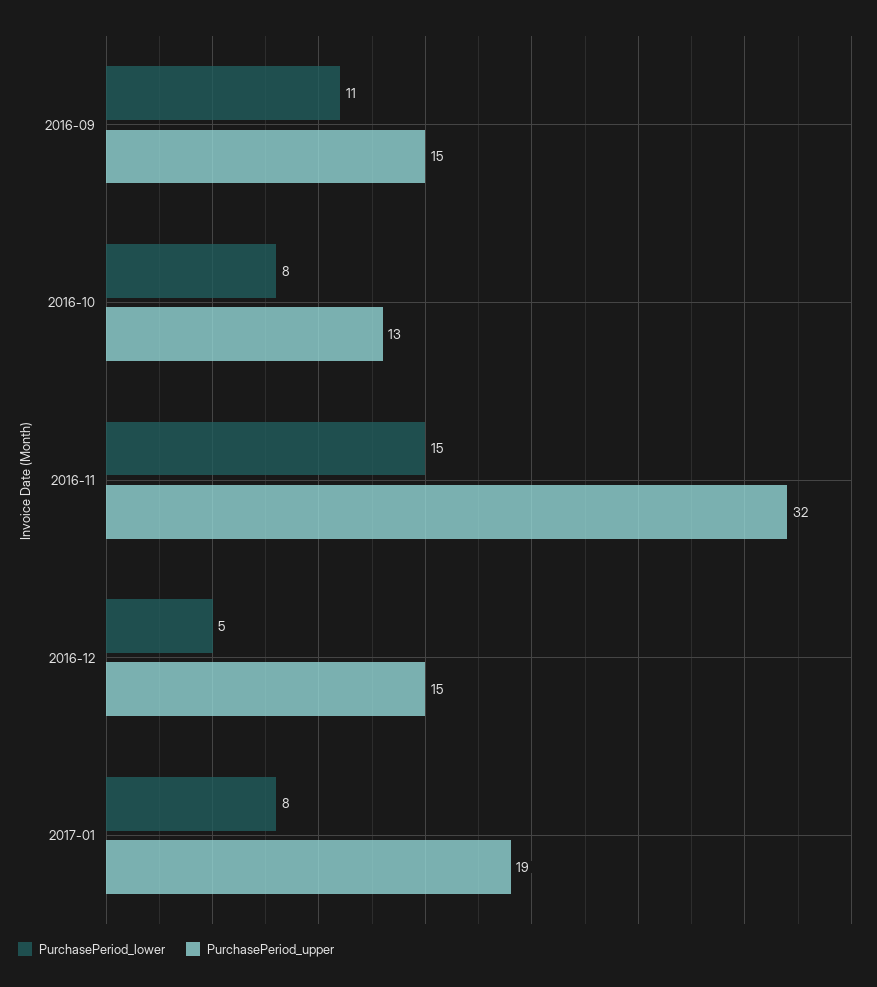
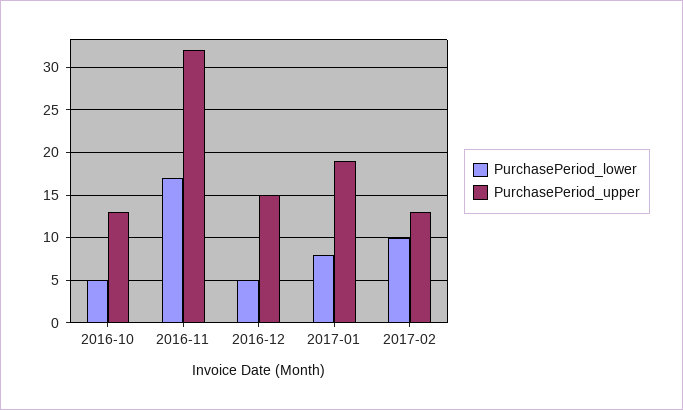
PurchasePeriod_lower, 2016-09: 11 -> none
PurchasePeriod_upper, 2016-09: 15 -> none
PurchasePeriod_lower, 2016-10: 8 -> 5
PurchasePeriod_lower, 2016-11: 15 -> 17
PurchasePeriod_lower, 2017-02: none -> 10
PurchasePeriod_upper, 2017-02: none -> 13

